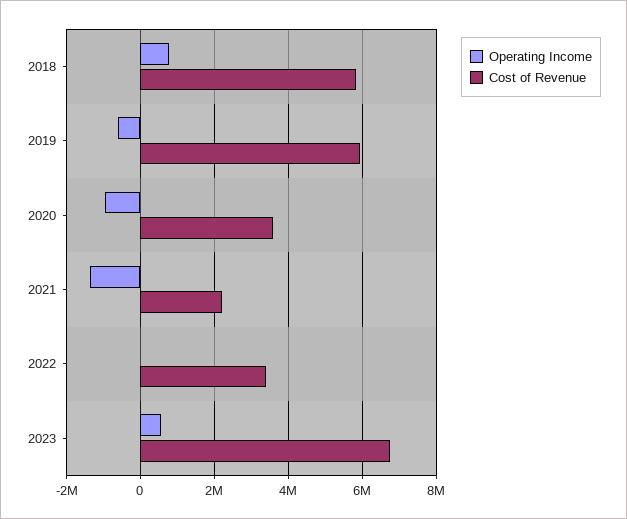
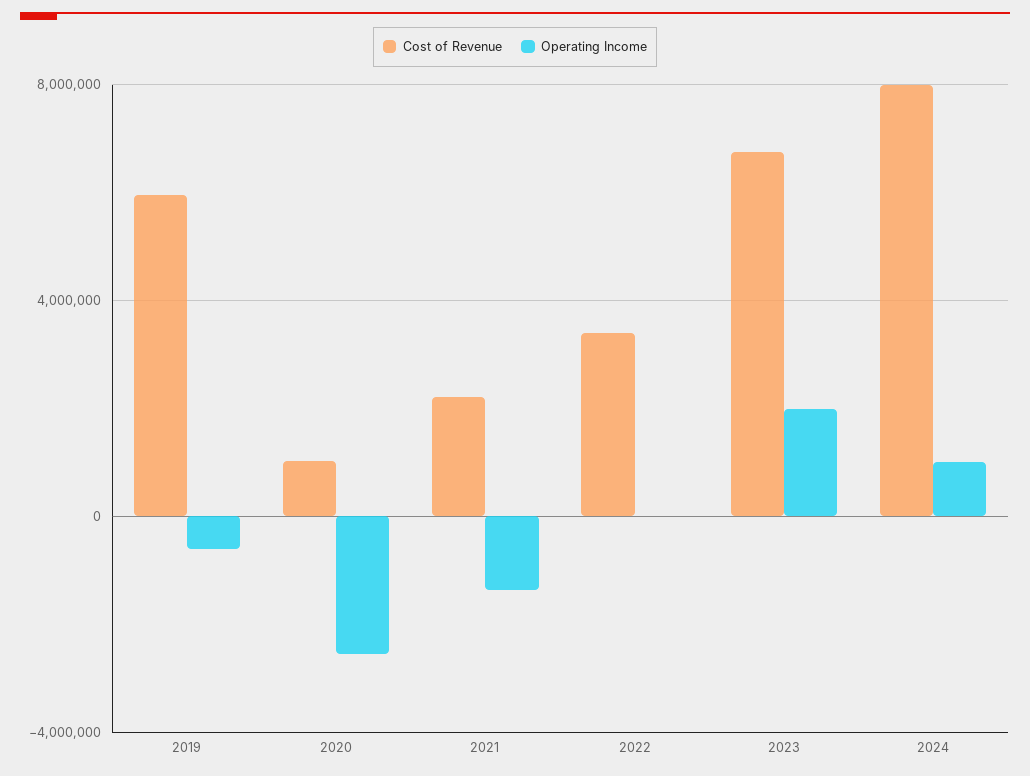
Operating Income, 2018: 800000 -> none
Cost of Revenue, 2018: 5800000 -> none
Operating Income, 2020: -1000000 -> -2500000
Cost of Revenue, 2020: 3600000 -> 1000000
Operating Income, 2023: 600000 -> 2000000
Cost of Revenue, 2024: none -> 8000000
Operating Income, 2024: none -> 1000000

